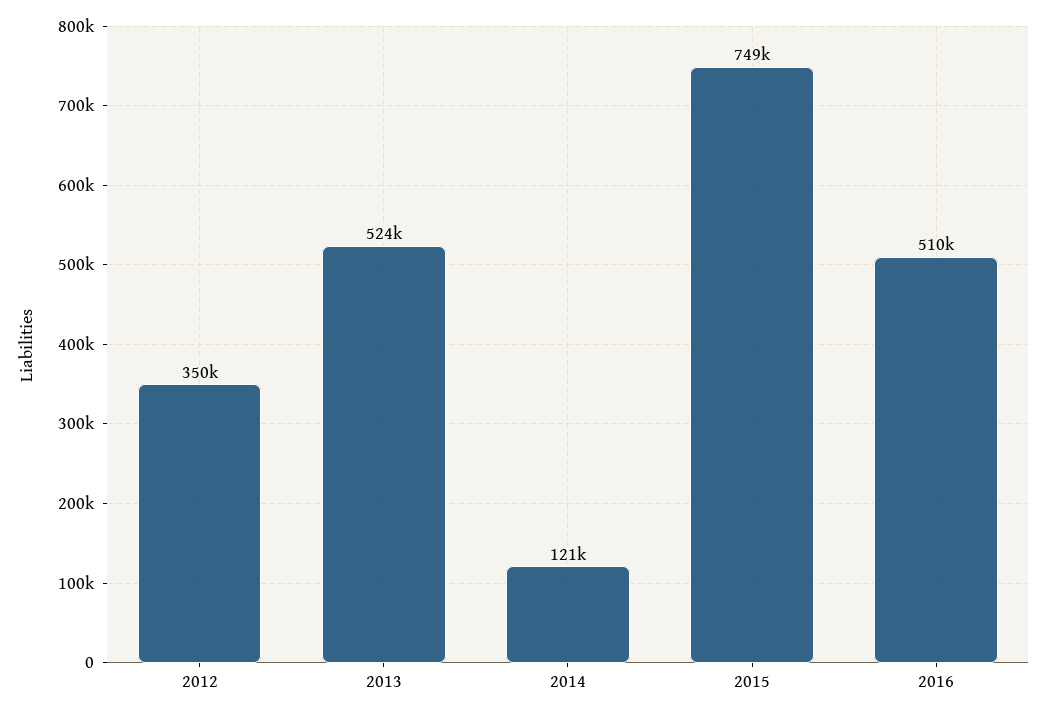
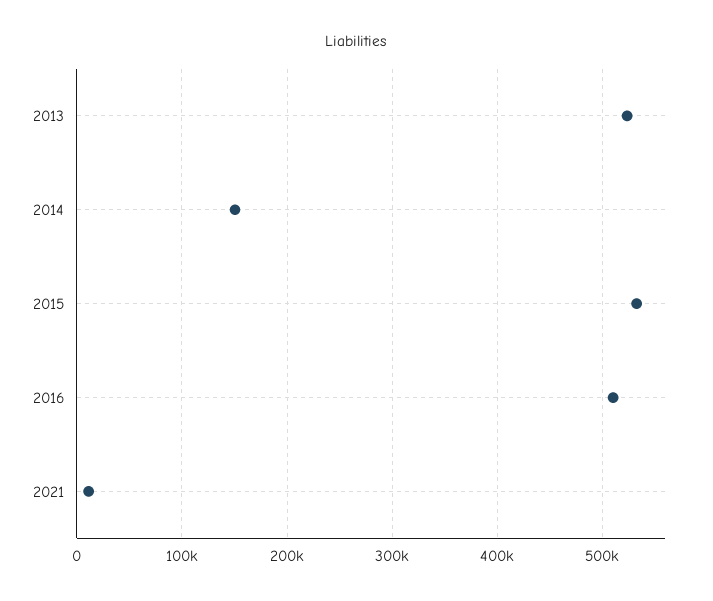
2012: 350000 -> none
2014: 121000 -> 150000
2015: 749000 -> 530000
2021: none -> 10000

